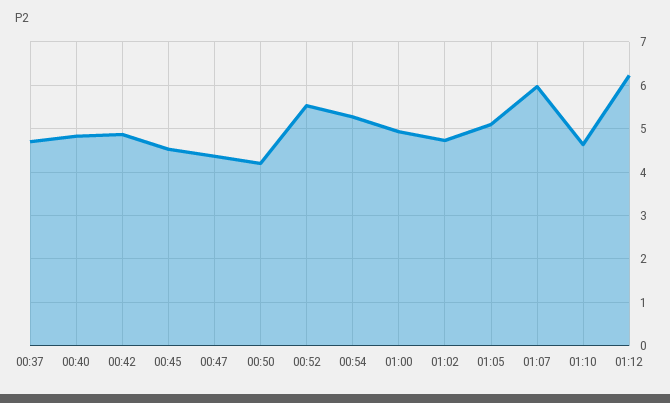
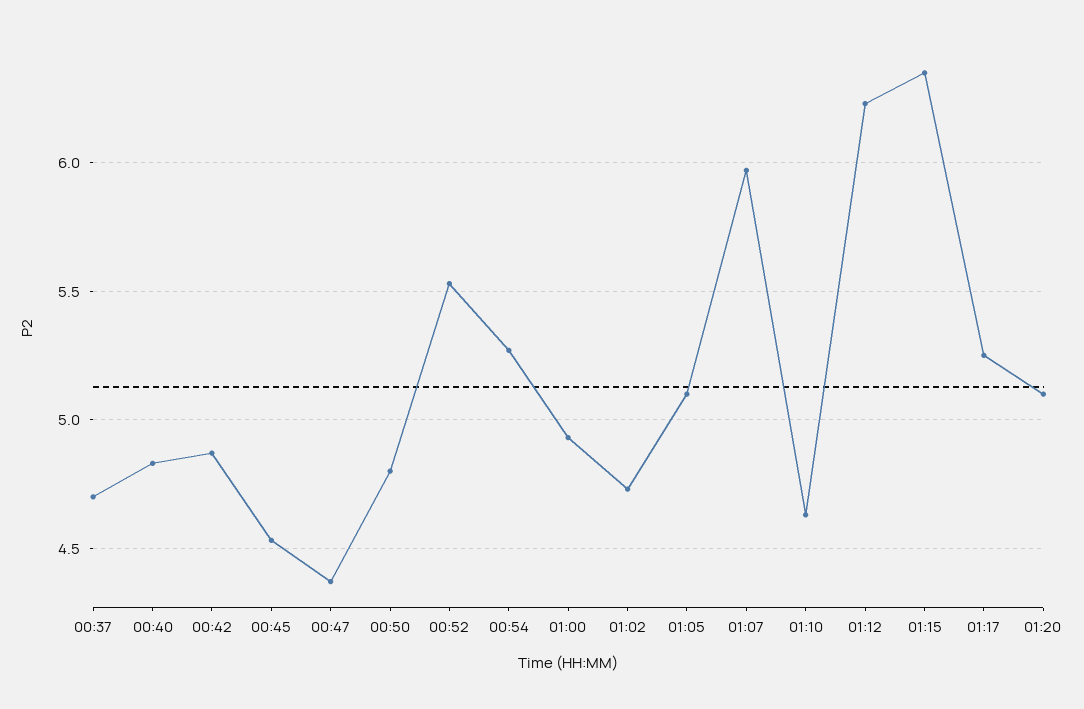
00:50: 4.2 -> 4.8
01:15: none -> 6.35
01:17: none -> 5.25
01:20: none -> 5.1

